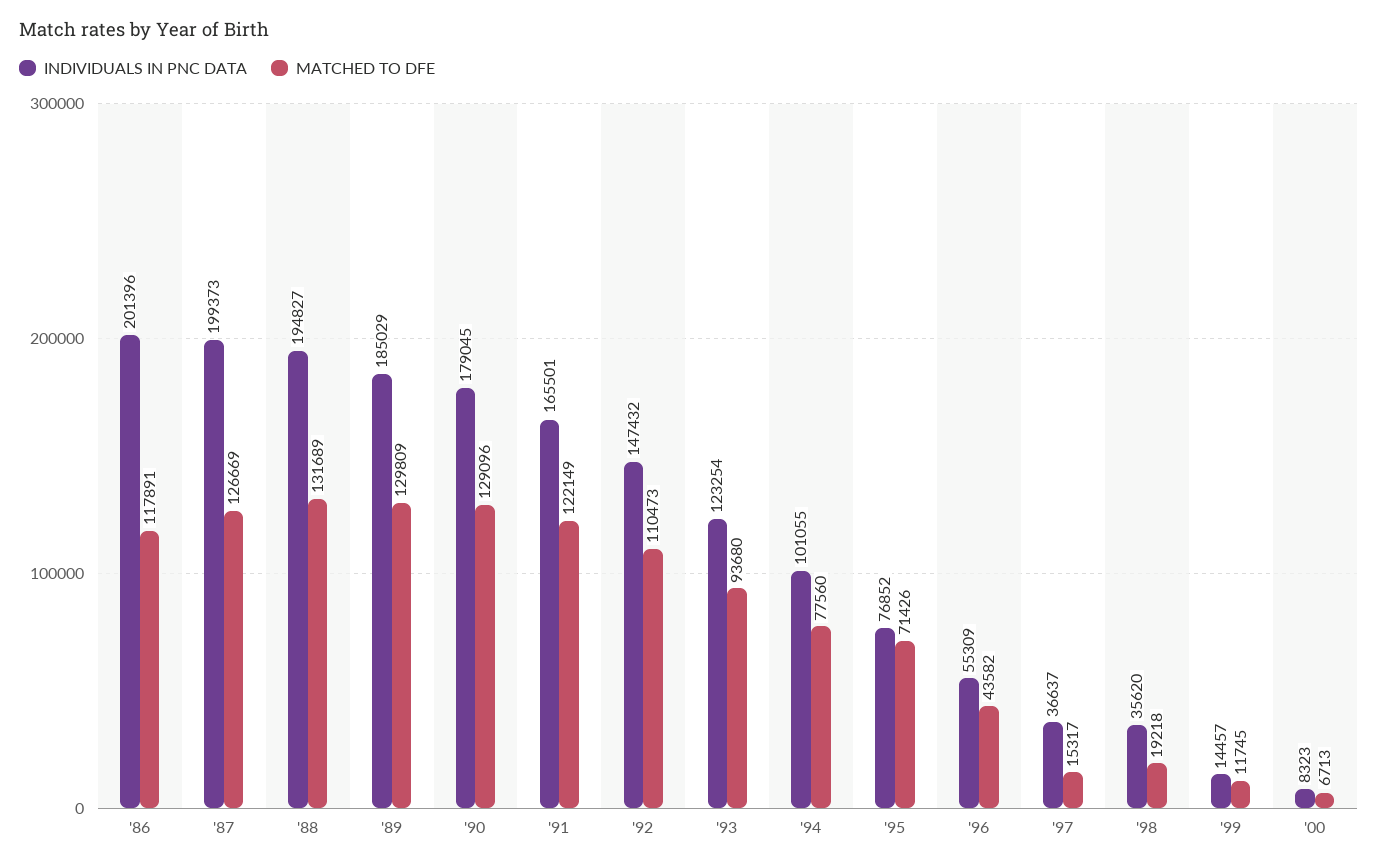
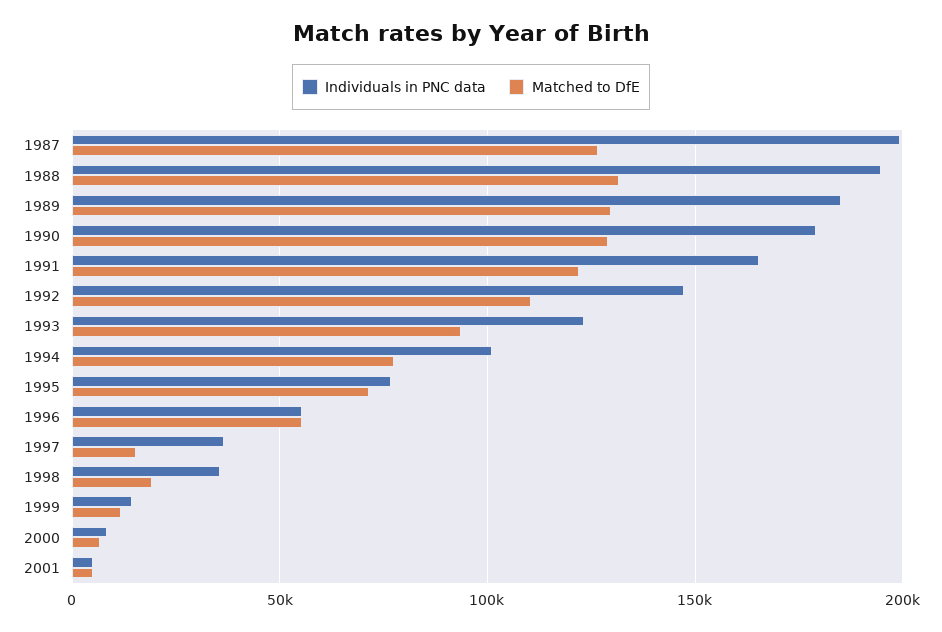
INDIVIDUALS IN PNC DATA, '86: 201396 -> none
MATCHED TO DFE, '86: 117891 -> none
MATCHED TO DFE, '96: 43582 -> 55000
INDIVIDUALS IN PNC DATA, 2001: none -> 5000
MATCHED TO DFE, 2001: none -> 5000

